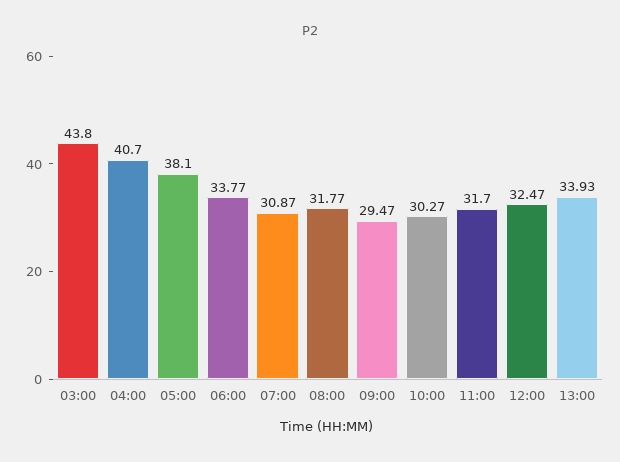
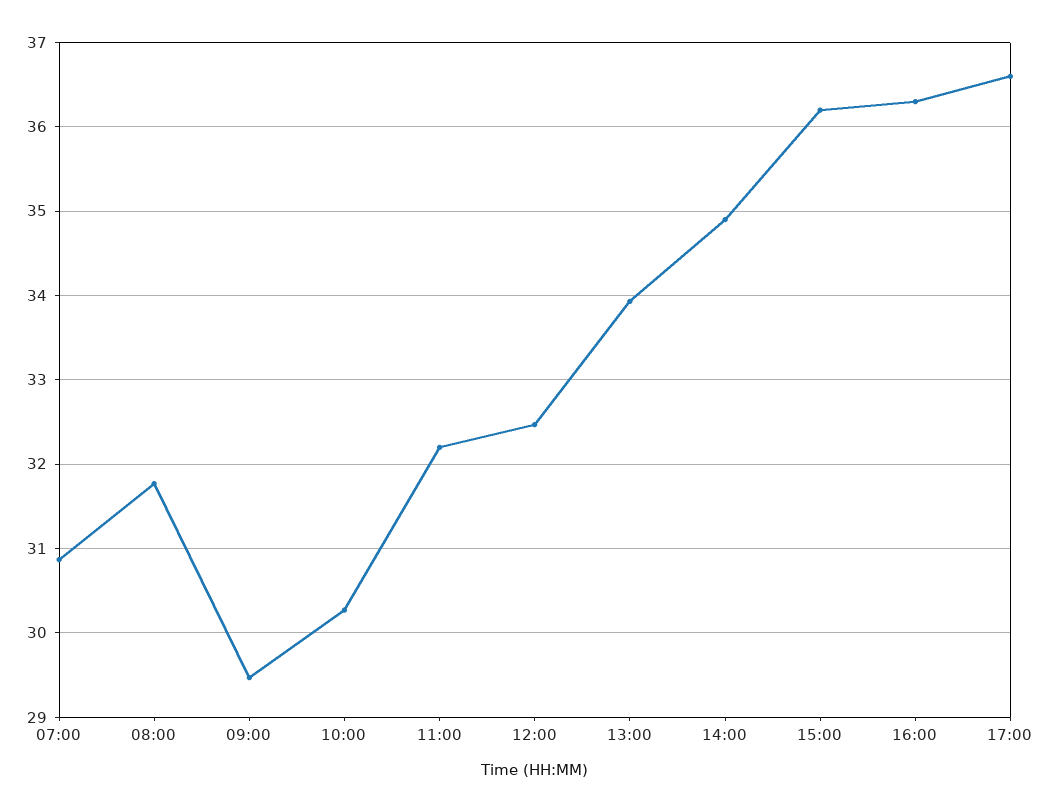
03:00: 43.8 -> none
04:00: 40.7 -> none
05:00: 38.1 -> none
06:00: 33.77 -> none
11:00: 31.7 -> 32.2
14:00: none -> 34.9
15:00: none -> 36.2
16:00: none -> 36.3
17:00: none -> 36.6

